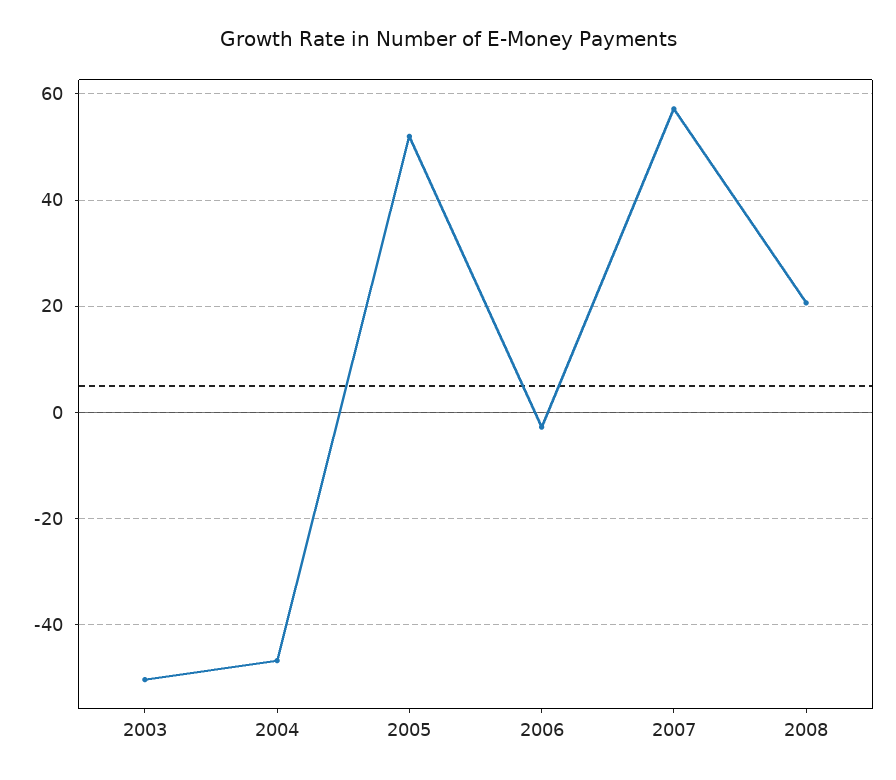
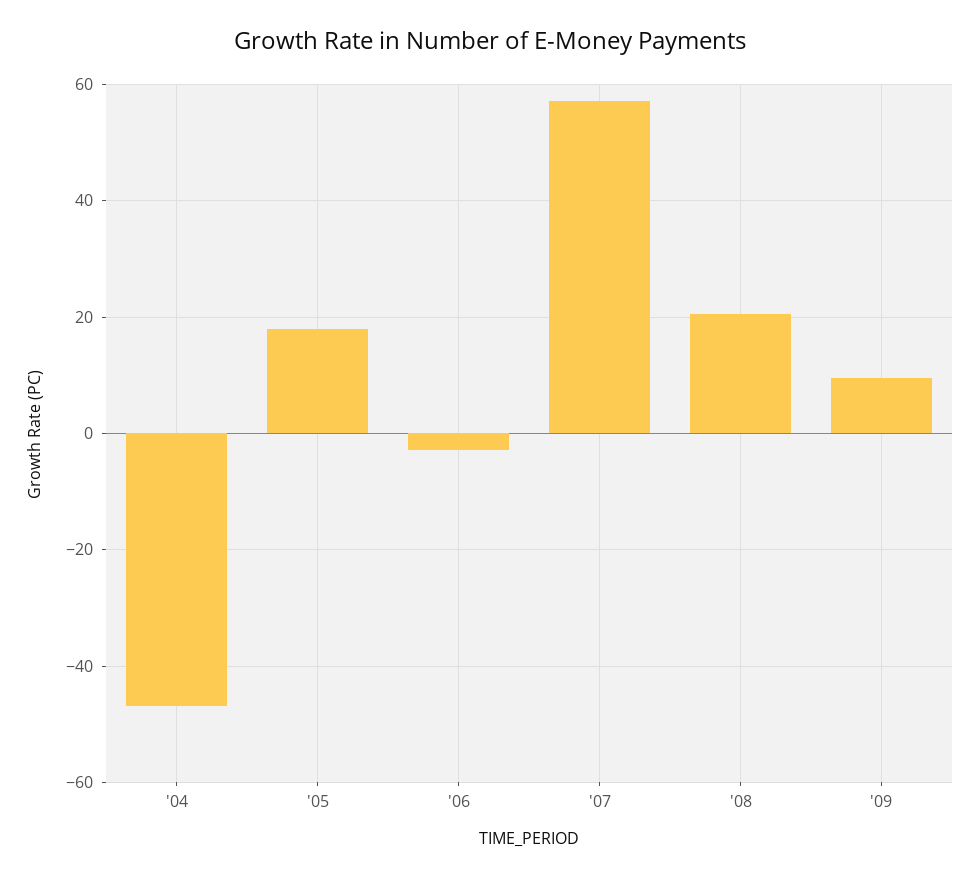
2003: -50 -> none
2005: 52 -> 18
'09: none -> 10

